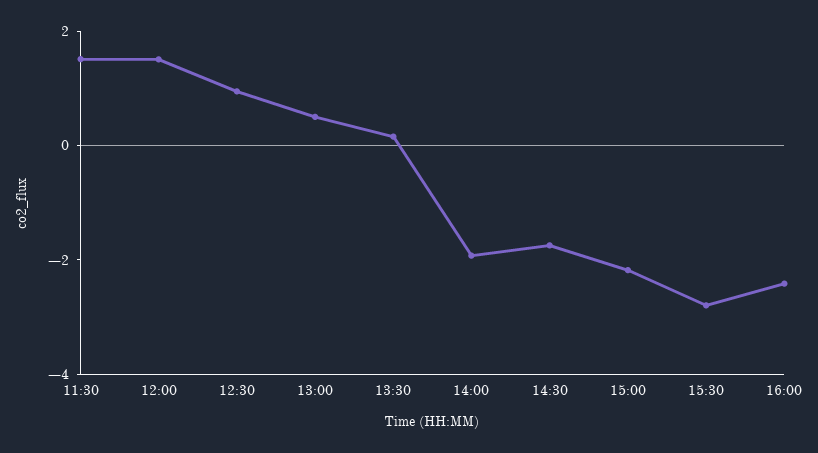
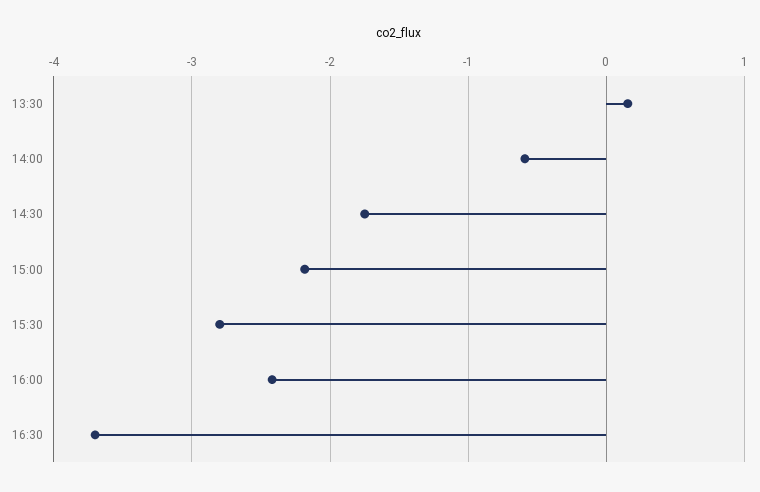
11:30: 1.5 -> none
12:00: 1.5 -> none
12:30: 1 -> none
13:00: 0.5 -> none
14:00: -2 -> -0.6
16:30: none -> -3.7

